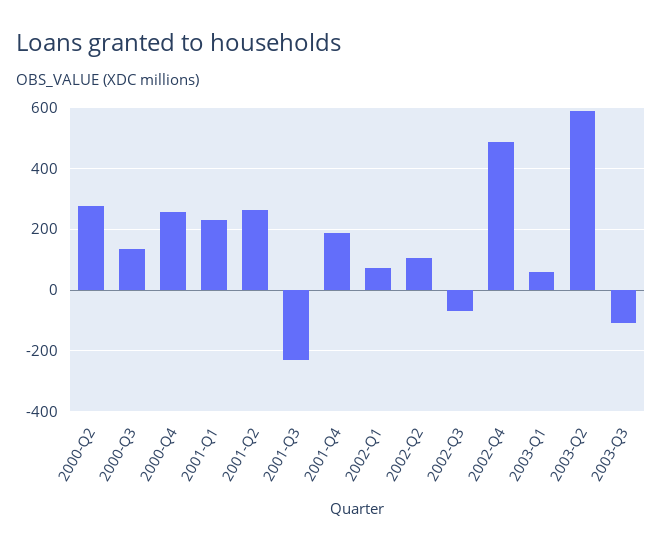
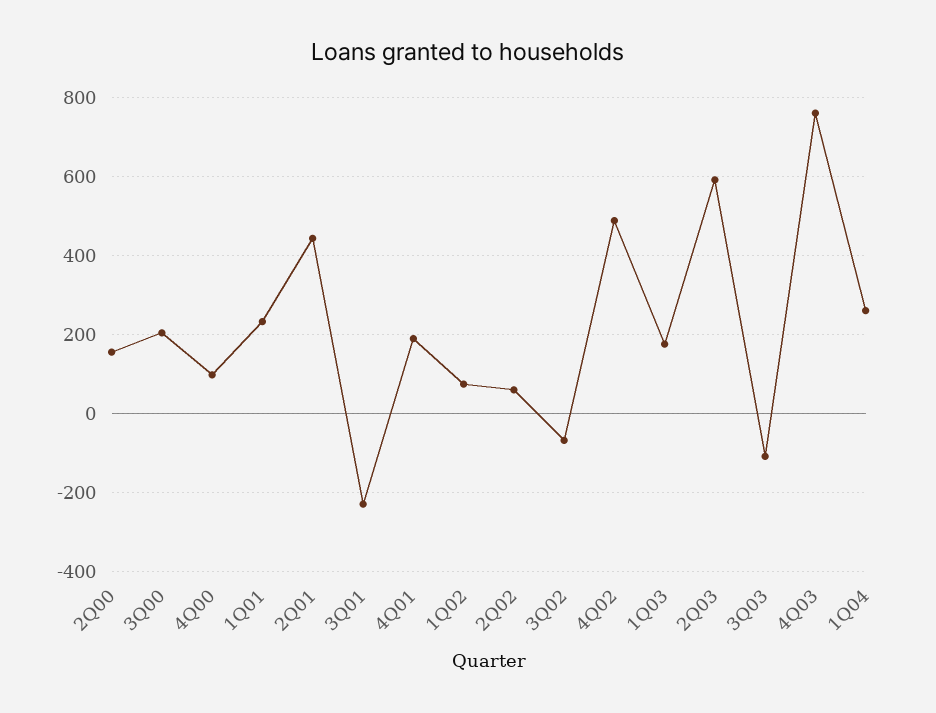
2000-Q2: 280 -> 160
2000-Q3: 140 -> 200
2000-Q4: 260 -> 100
2001-Q2: 260 -> 440
2002-Q2: 100 -> 60
2003-Q1: 60 -> 180
4Q03: none -> 760
1Q04: none -> 260

